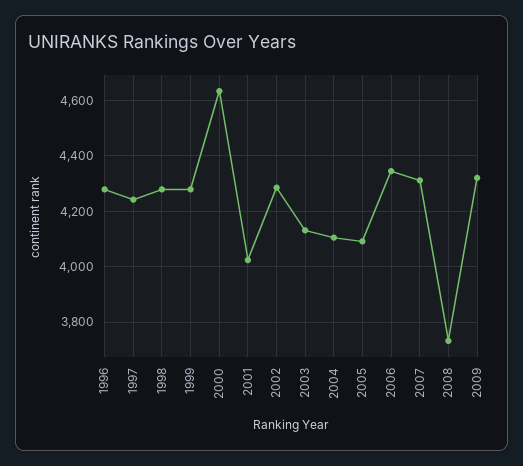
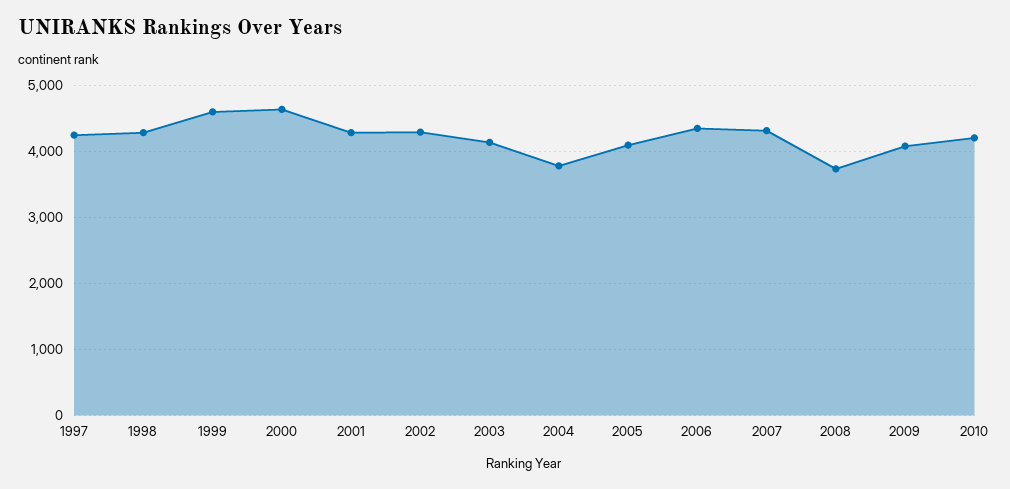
1996: 4275 -> none
1999: 4275 -> 4600
2001: 4025 -> 4300
2004: 4100 -> 3800
2009: 4325 -> 4100
2010: none -> 4200

